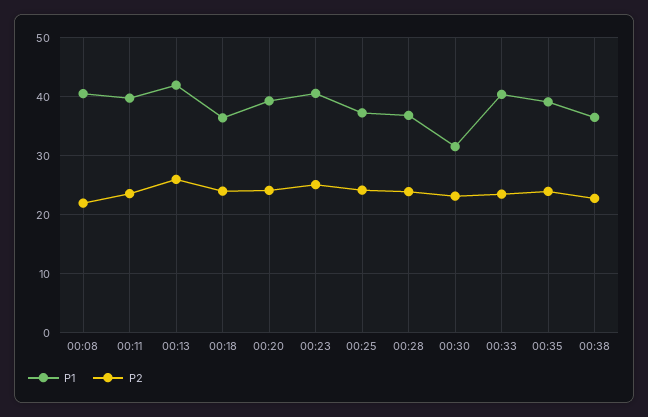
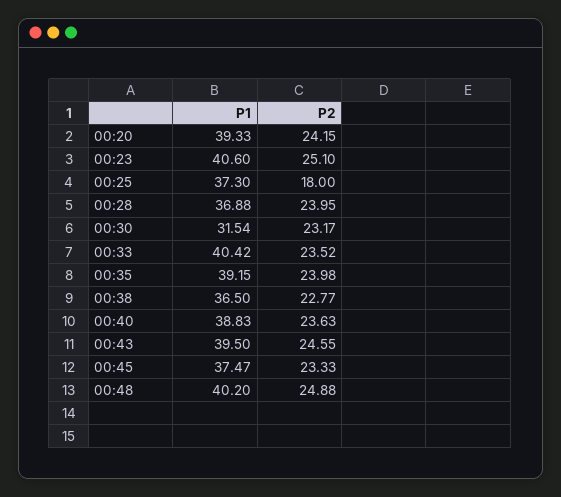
P1, 00:08: 40 -> none
P2, 00:08: 22 -> none
P1, 00:11: 40 -> none
P2, 00:11: 24 -> none
P1, 00:13: 42 -> none
P2, 00:13: 26 -> none
P1, 00:18: 36 -> none
P2, 00:18: 24 -> none
P2, 00:25: 24 -> 18
P1, 00:40: none -> 38.83
P2, 00:40: none -> 23.63
P1, 00:43: none -> 39.5
P2, 00:43: none -> 24.55
P1, 00:45: none -> 37.47
P2, 00:45: none -> 23.33
P1, 00:48: none -> 40.2
P2, 00:48: none -> 24.88

